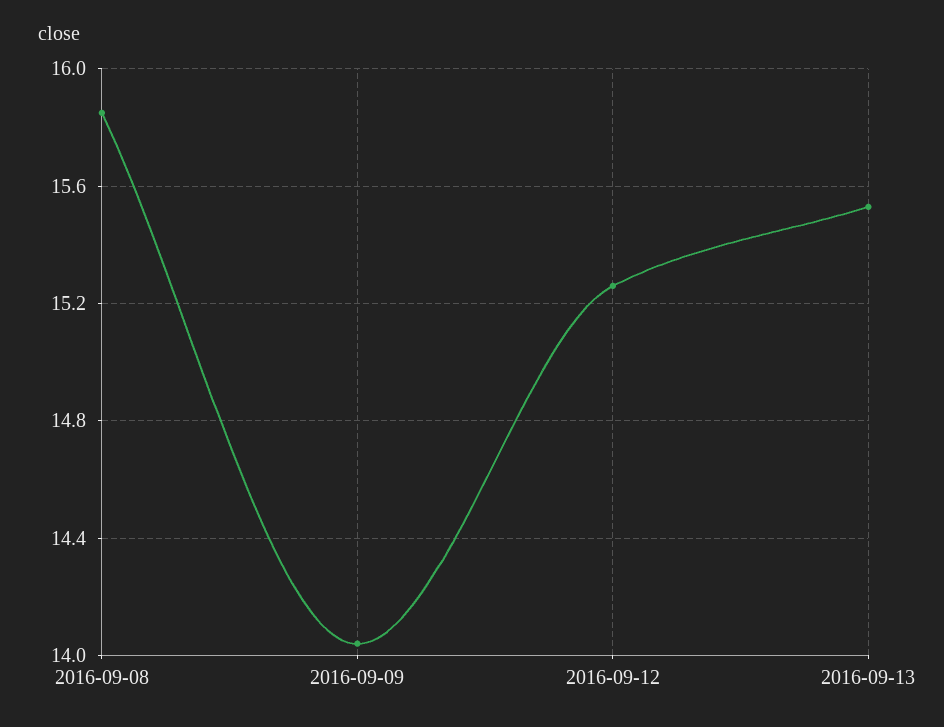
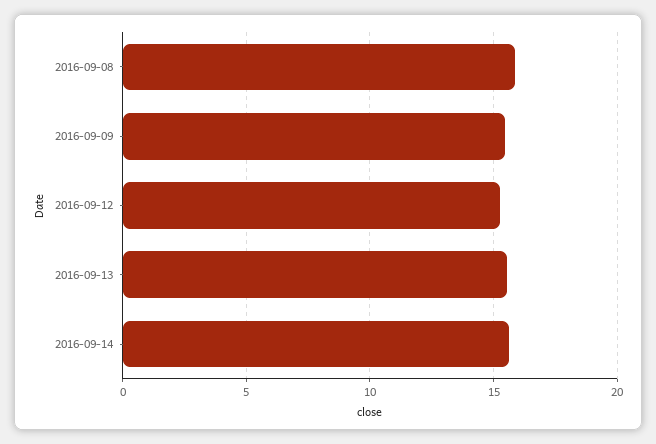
2016-09-09: 14.05 -> 15.5
2016-09-14: none -> 15.5

